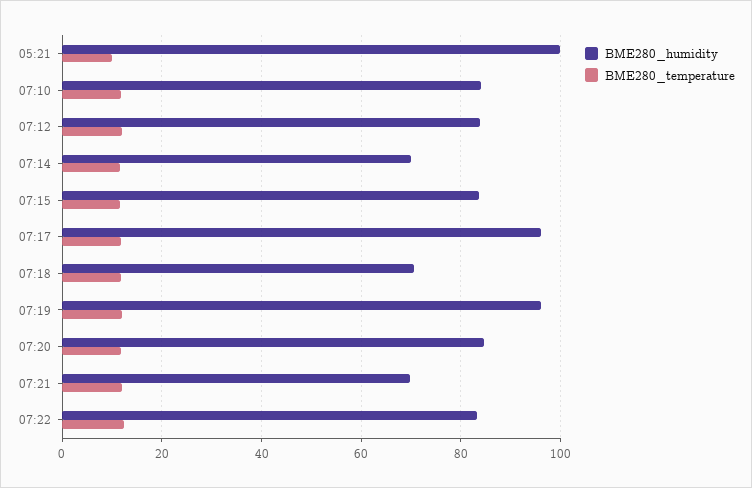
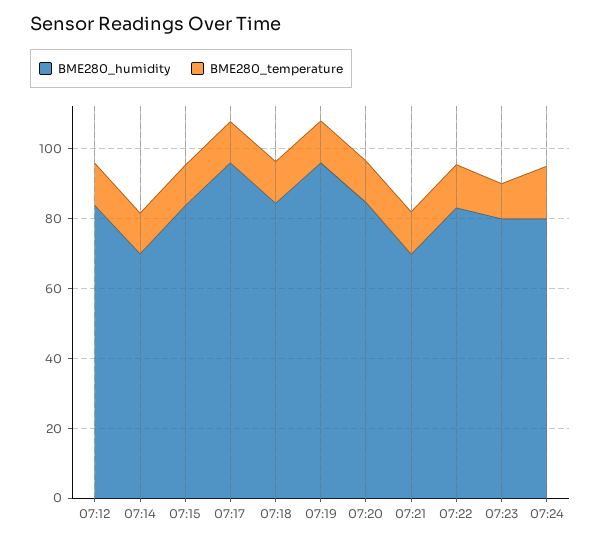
BME280_humidity, 05:21: 100 -> none
BME280_temperature, 05:21: 10 -> none
BME280_humidity, 07:10: 84 -> none
BME280_temperature, 07:10: 12 -> none
BME280_humidity, 07:18: 70 -> 85
BME280_humidity, 07:23: none -> 80
BME280_temperature, 07:23: none -> 10
BME280_humidity, 07:24: none -> 80
BME280_temperature, 07:24: none -> 15

